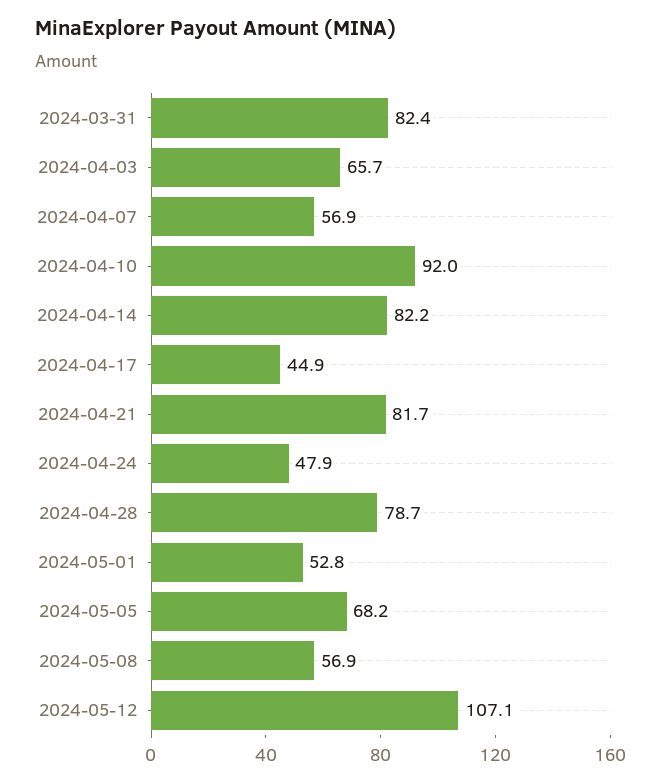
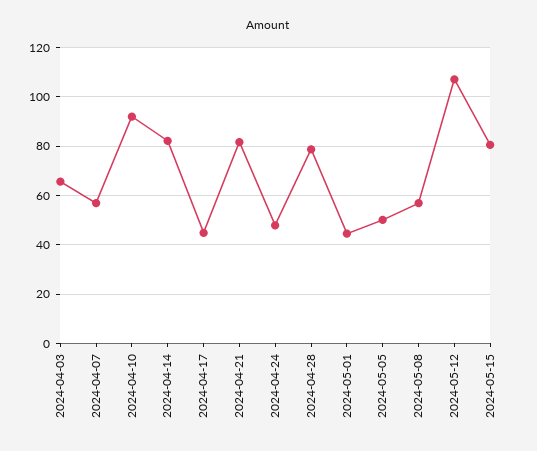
2024-03-31: 82.4 -> none
2024-05-01: 52.8 -> 45
2024-05-05: 68.2 -> 50
2024-05-15: none -> 80

